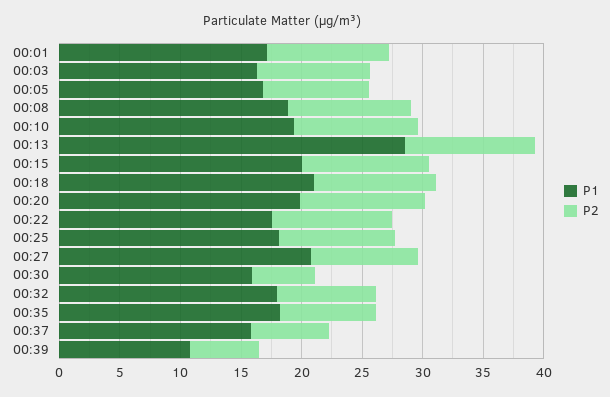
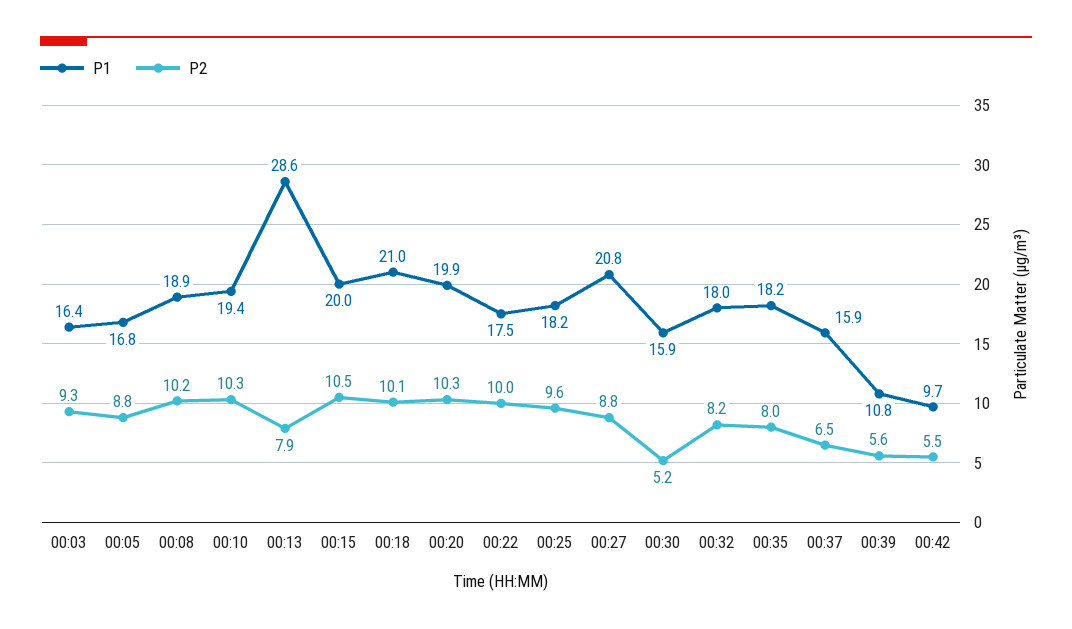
P1, 00:01: 17 -> none
P2, 00:01: 10 -> none
P2, 00:13: 11 -> 7.9
P1, 00:42: none -> 9.7
P2, 00:42: none -> 5.5

